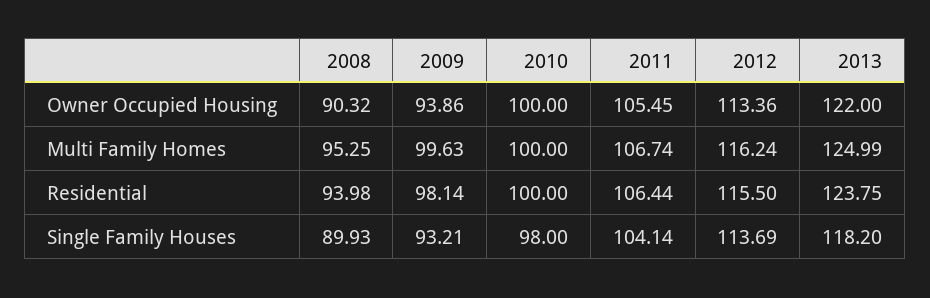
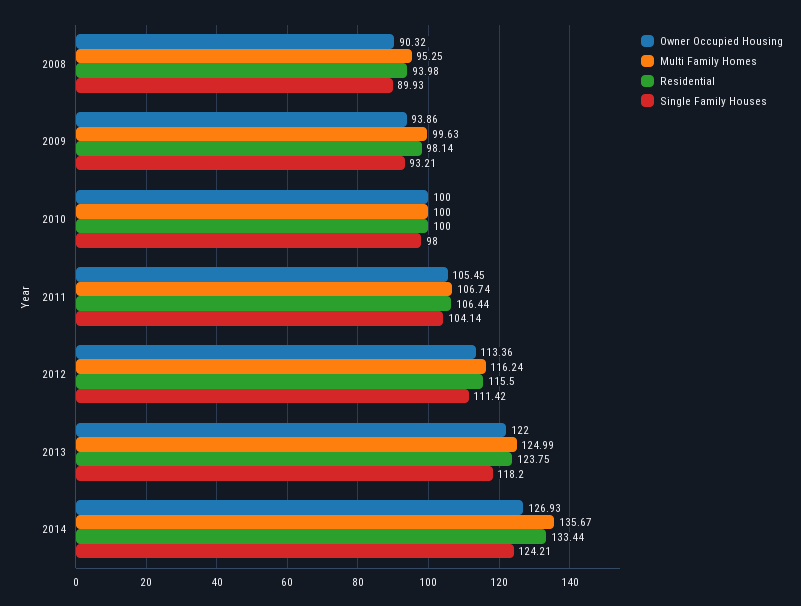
Single Family Houses, 2012: 113.69 -> 111.42
Owner Occupied Housing, 2014: none -> 126.93
Multi Family Homes, 2014: none -> 135.67
Residential, 2014: none -> 133.44
Single Family Houses, 2014: none -> 124.21

